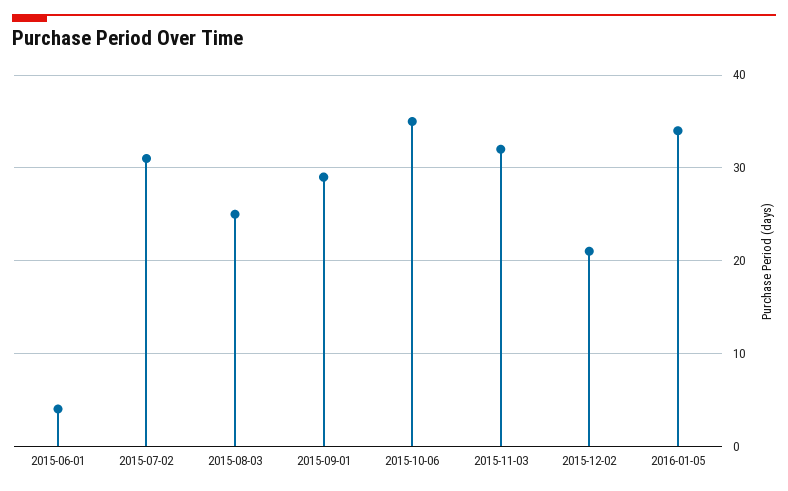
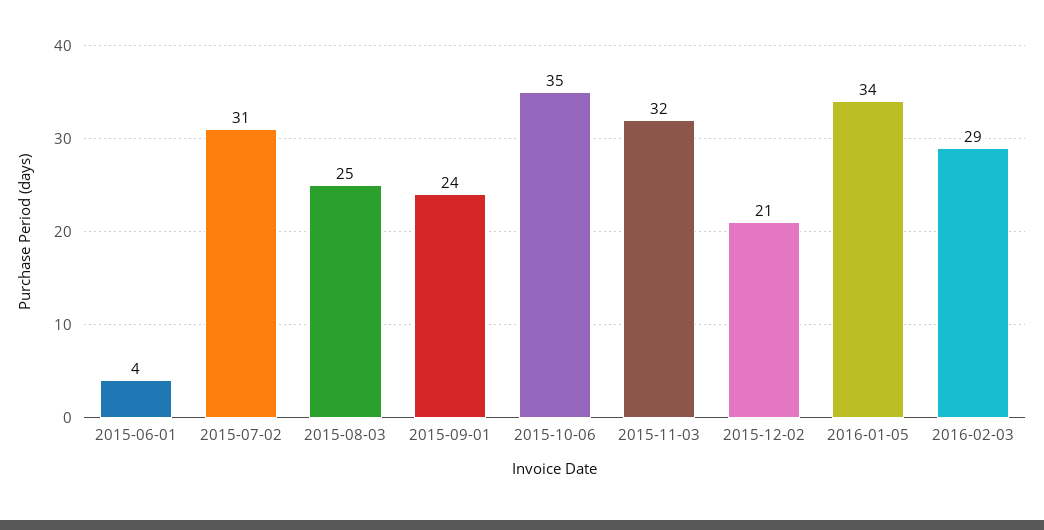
2015-09-01: 29 -> 24
2016-02-03: none -> 29

